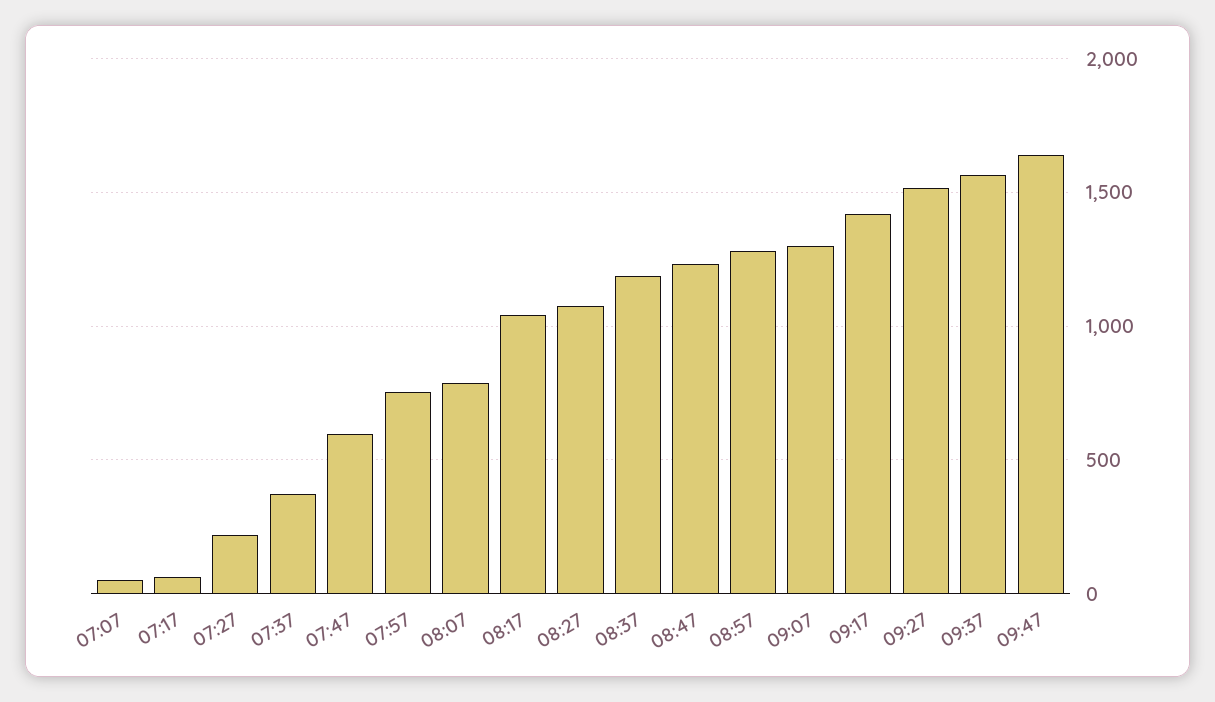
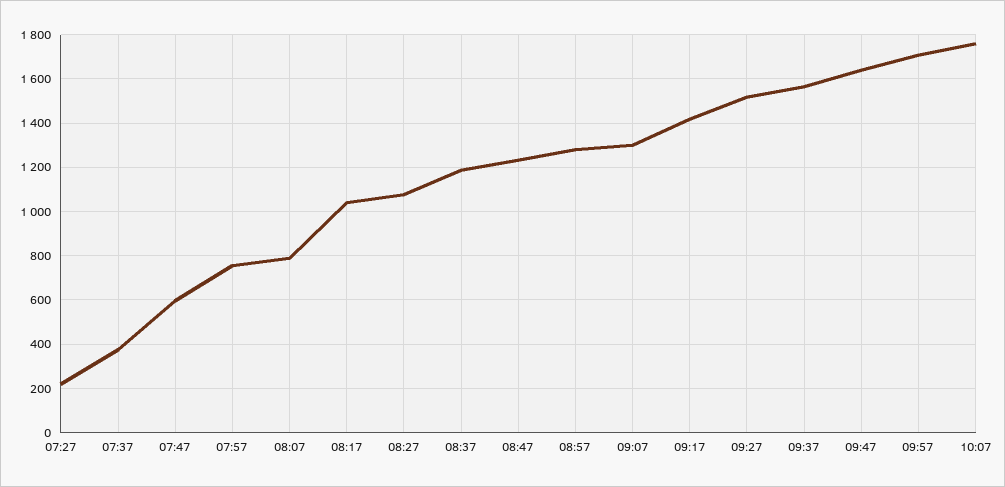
07:07: 50 -> none
07:17: 50 -> none
09:57: none -> 1700
10:07: none -> 1750

